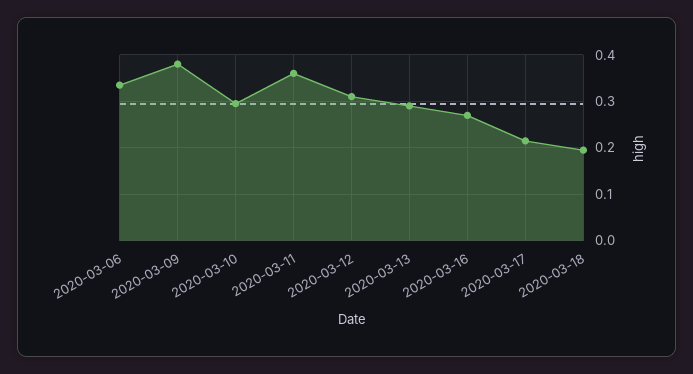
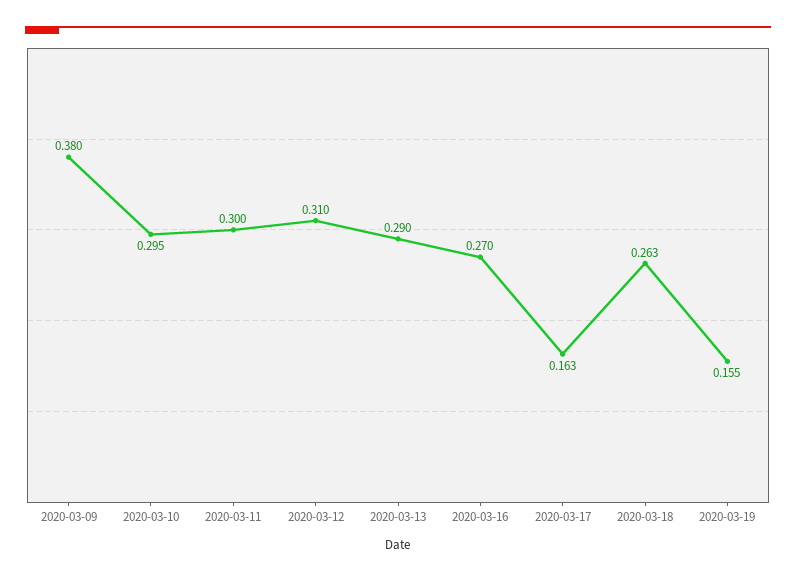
2020-03-06: 0.34 -> none
2020-03-11: 0.36 -> 0.3
2020-03-17: 0.22 -> 0.163
2020-03-18: 0.2 -> 0.263
2020-03-19: none -> 0.155

